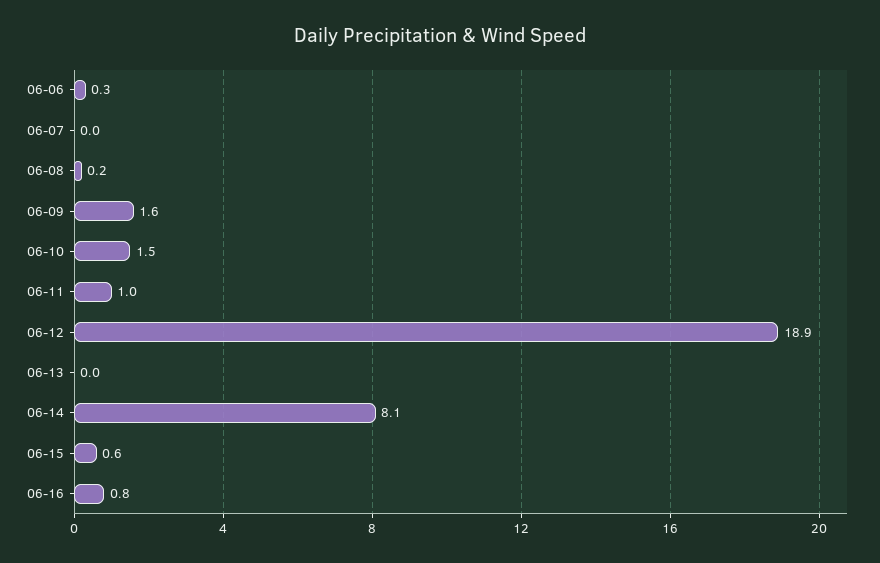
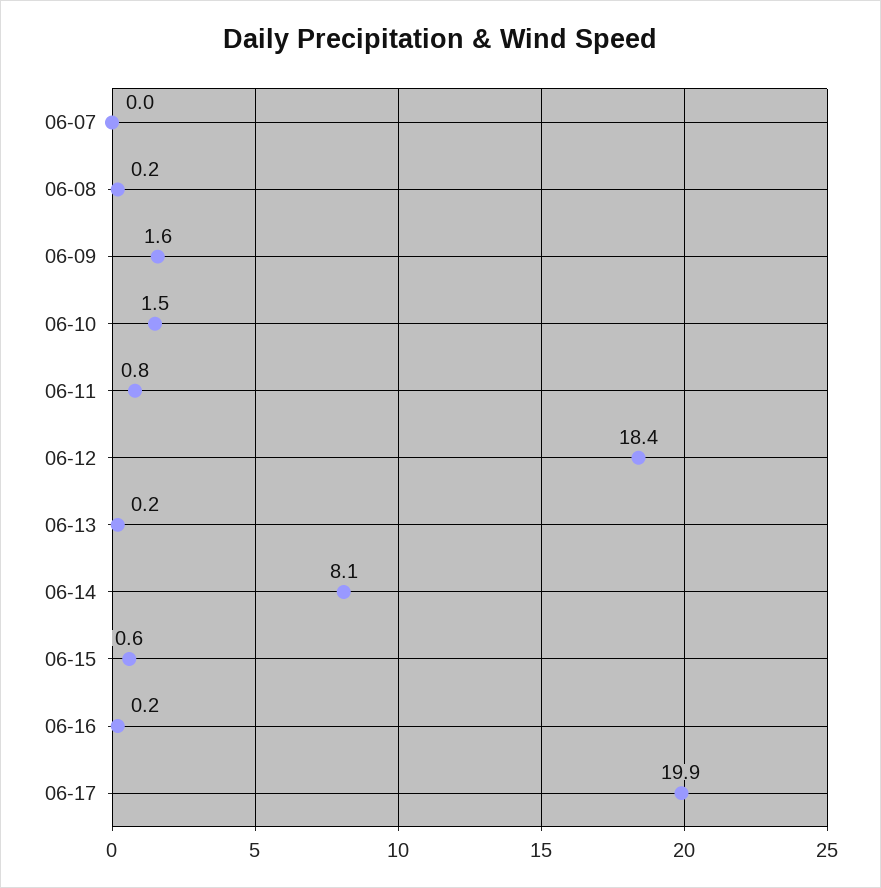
06-06: 0.3 -> none
06-11: 1 -> 0.8
06-12: 18.9 -> 18.4
06-13: 0 -> 0.2
06-16: 0.8 -> 0.2
06-17: none -> 19.9

